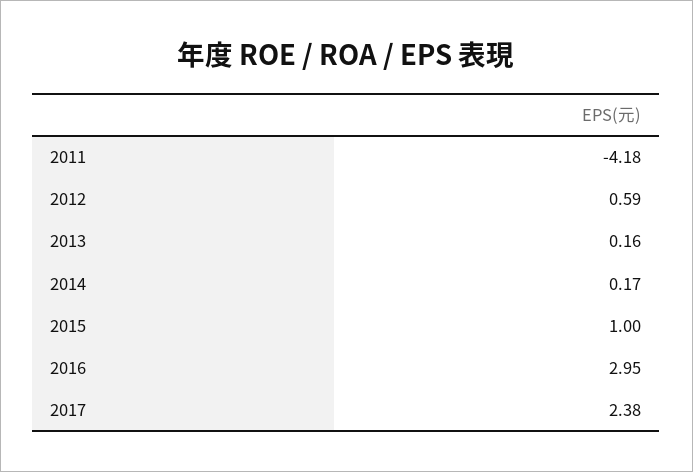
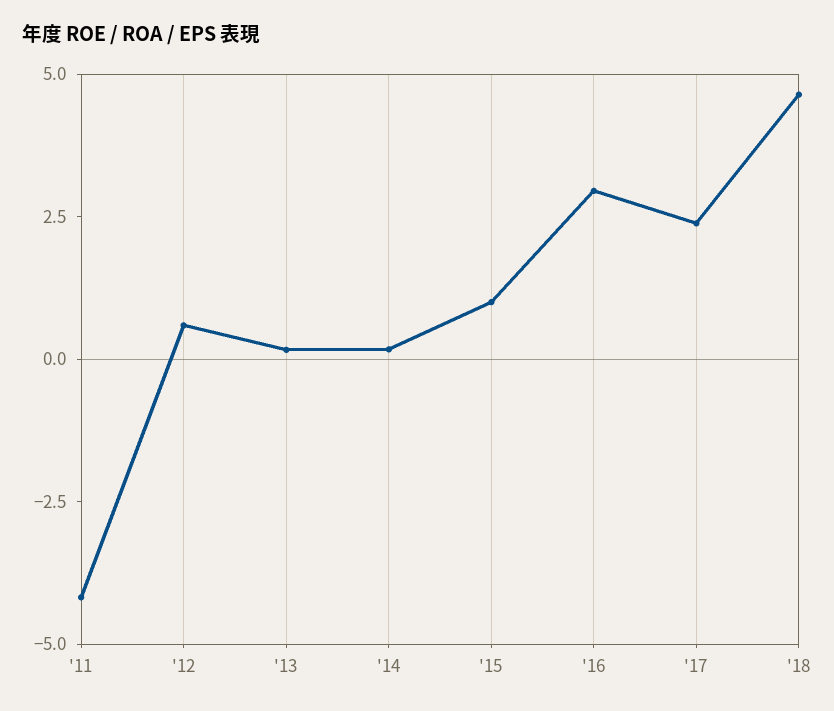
'18: none -> 4.5

